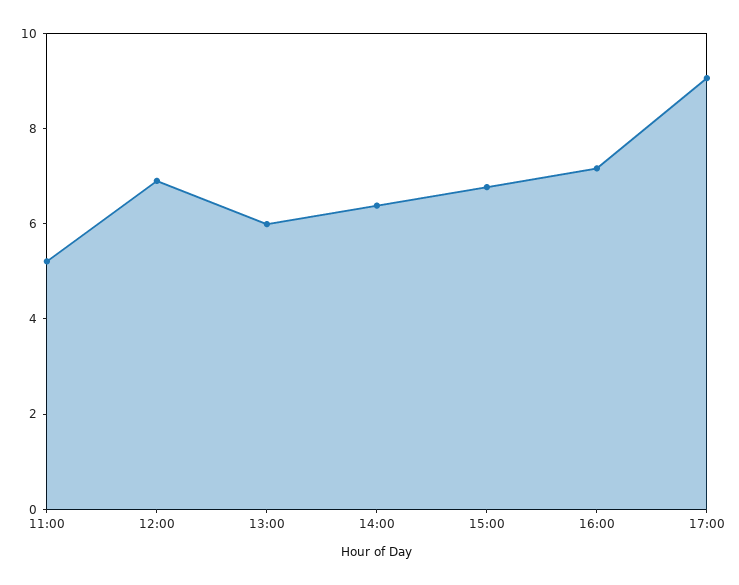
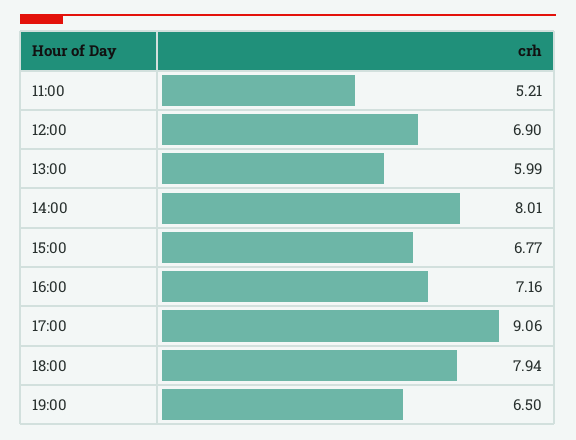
14:00: 6.5 -> 8.01
18:00: none -> 7.94
19:00: none -> 6.5

